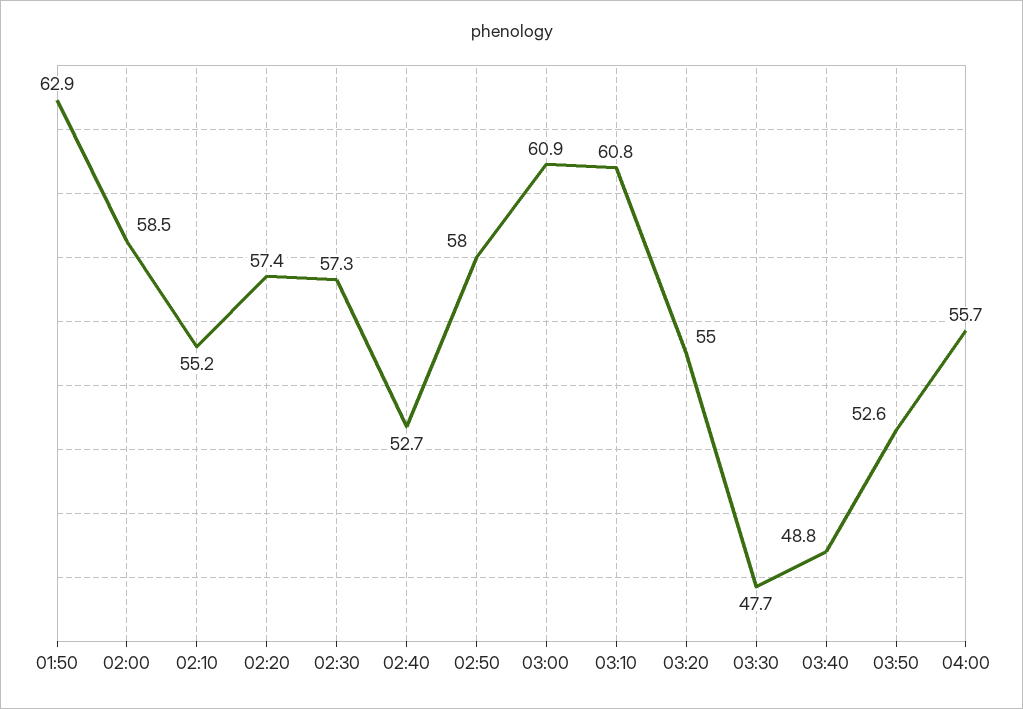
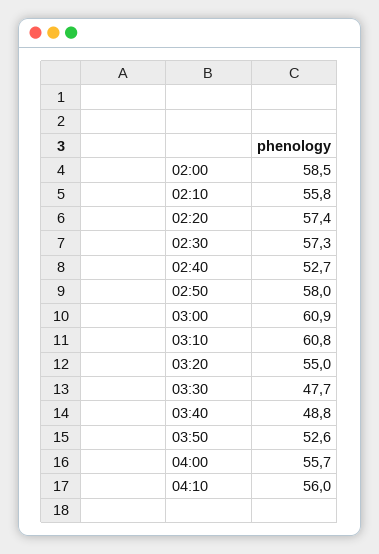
01:50: 62.9 -> none
02:10: 55.2 -> 55.8
04:10: none -> 56

